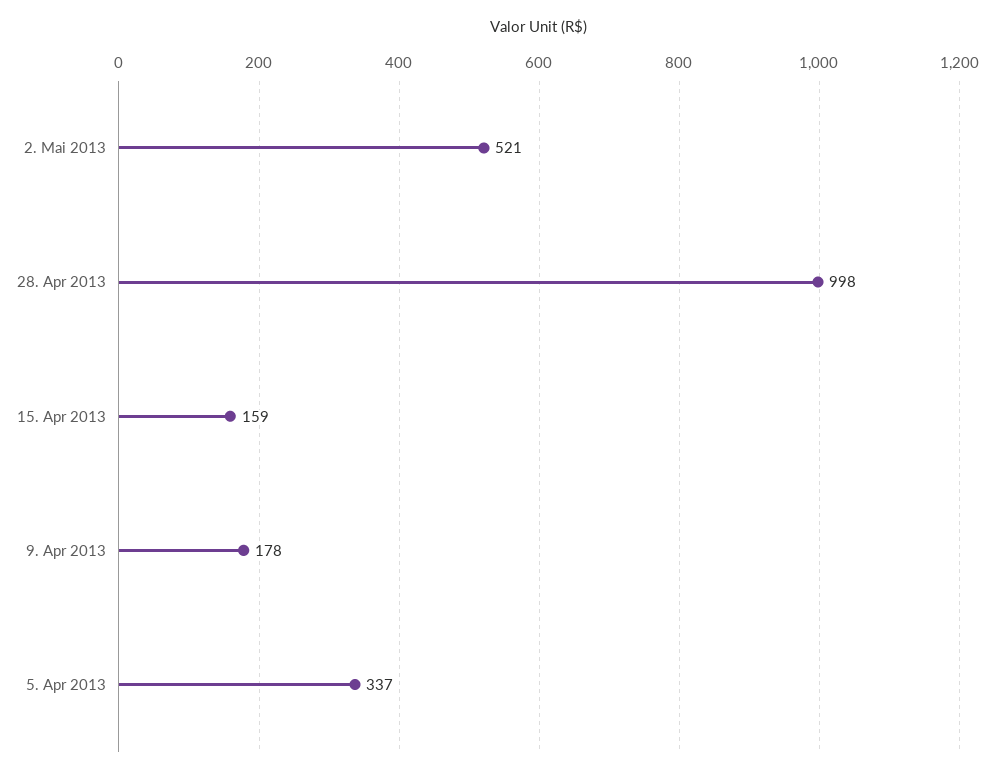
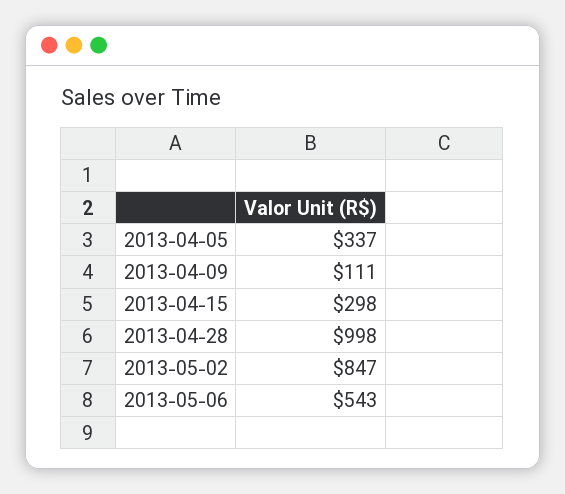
2. Mai 2013: 521 -> 847
15. Apr 2013: 159 -> 298
9. Apr 2013: 178 -> 111
2013-05-06: none -> 543

